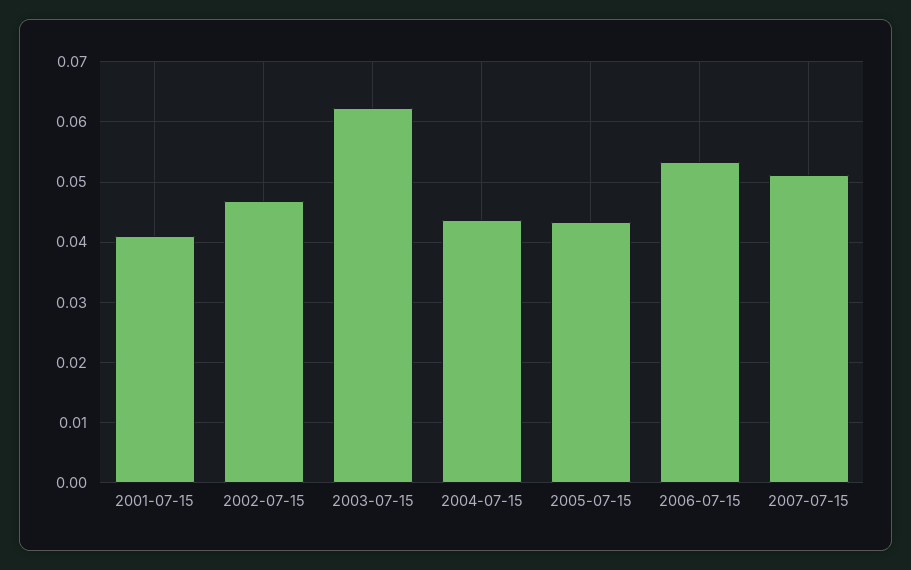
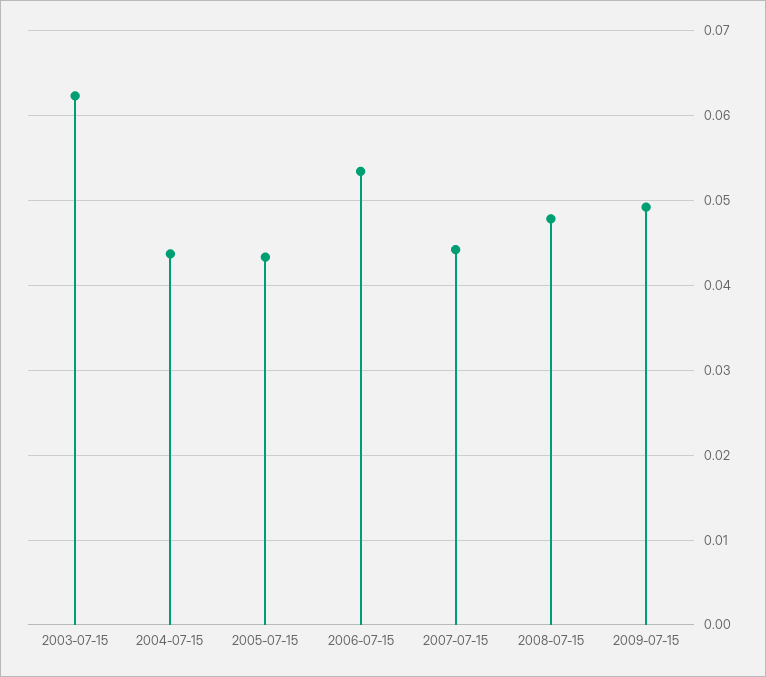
2001-07-15: 0.041 -> none
2002-07-15: 0.047 -> none
2007-07-15: 0.051 -> 0.044
2008-07-15: none -> 0.048
2009-07-15: none -> 0.049

